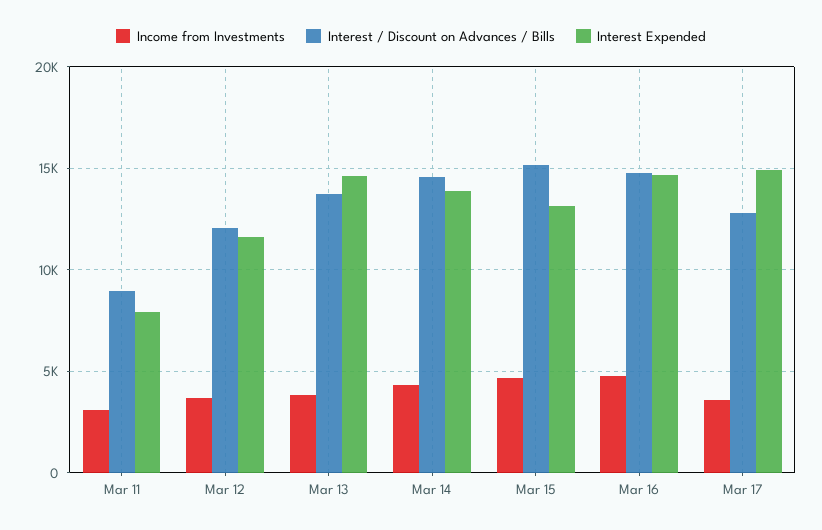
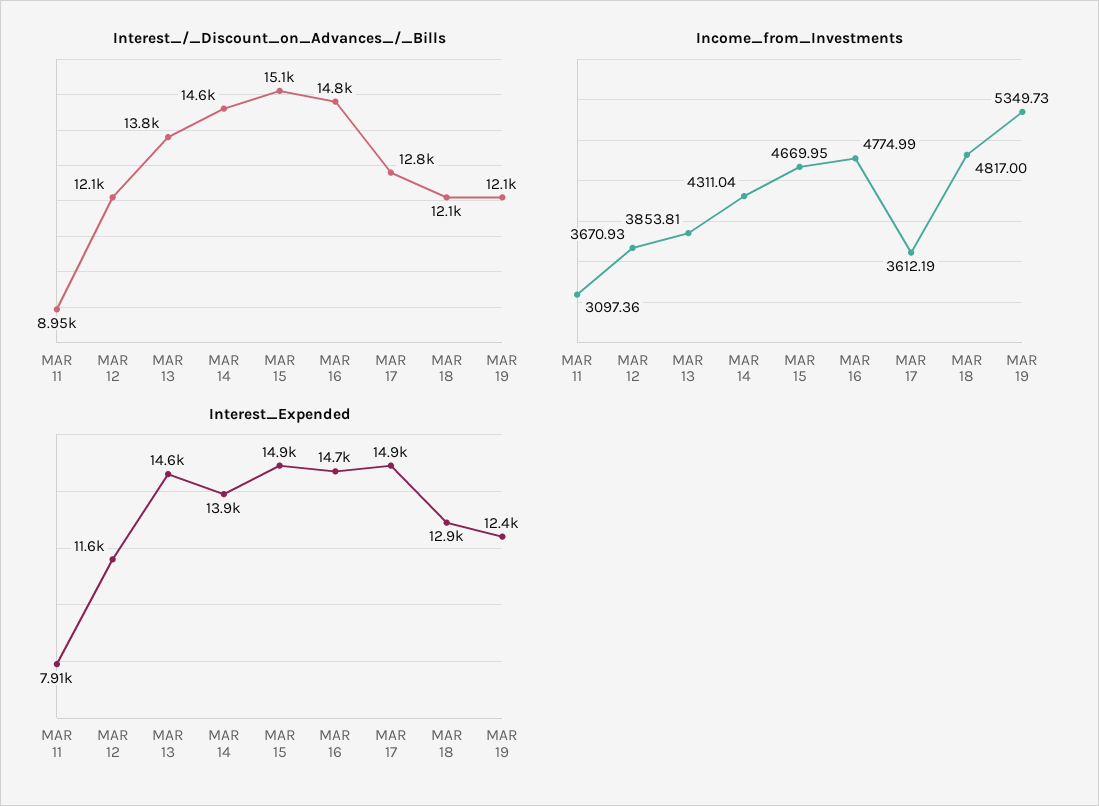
Interest Expended, Mar 15: 13000 -> 14900
Interest / Discount on Advances / Bills, MAR 18: none -> 12100
Interest / Discount on Advances / Bills, MAR 19: none -> 12100
Income from Investments, MAR 18: none -> 4817
Income from Investments, MAR 19: none -> 5349.73
Interest Expended, MAR 18: none -> 12900
Interest Expended, MAR 19: none -> 12400

